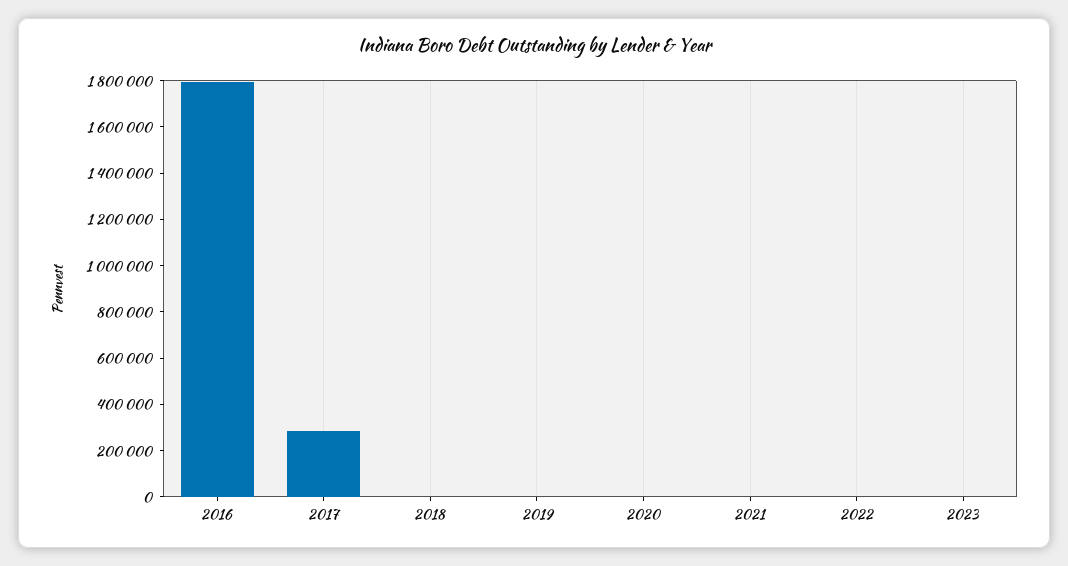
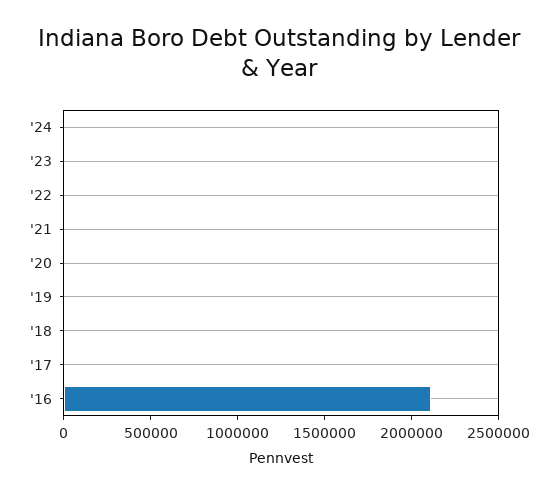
2016: 1800000 -> 2100000
2017: 300000 -> 0
'24: none -> 0

